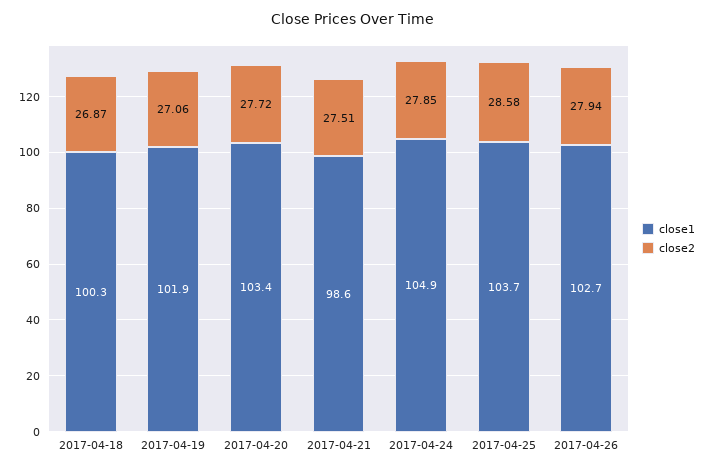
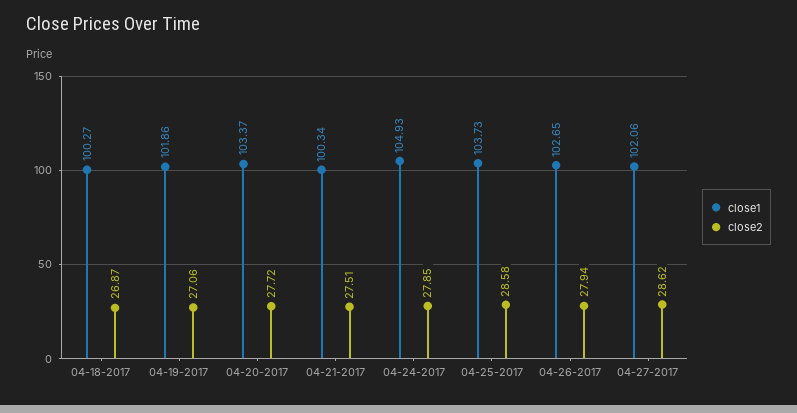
close1, 2017-04-21: 98.6 -> 100.34
close1, 04-27-2017: none -> 102.06
close2, 04-27-2017: none -> 28.62

